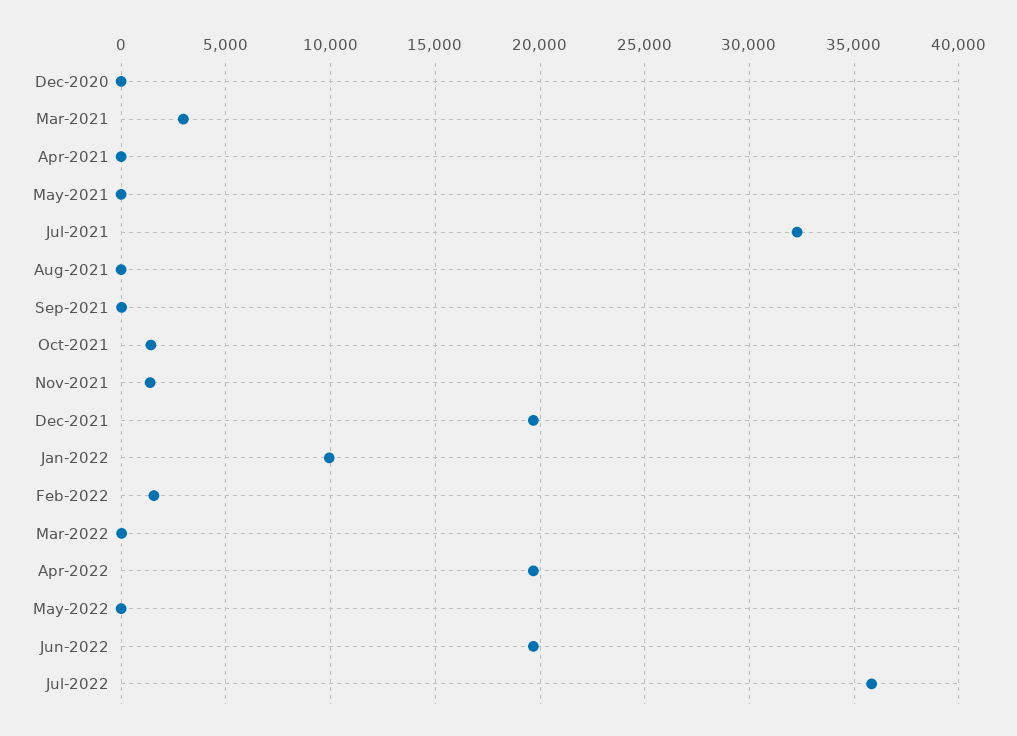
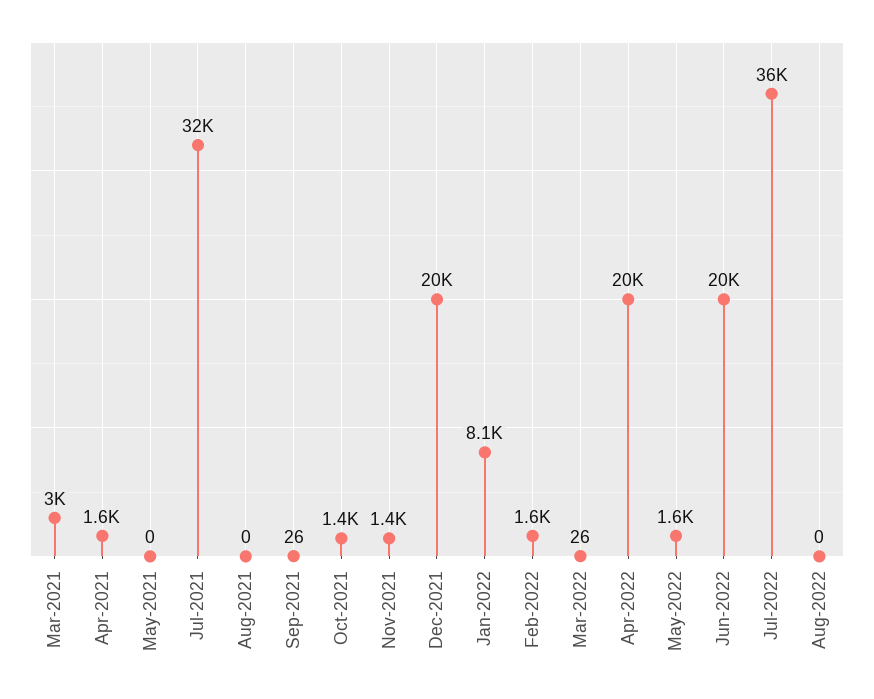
Dec-2020: 0 -> none
Apr-2021: 0 -> 1600
Jan-2022: 10000 -> 8100
May-2022: 0 -> 1600
Aug-2022: none -> 0

